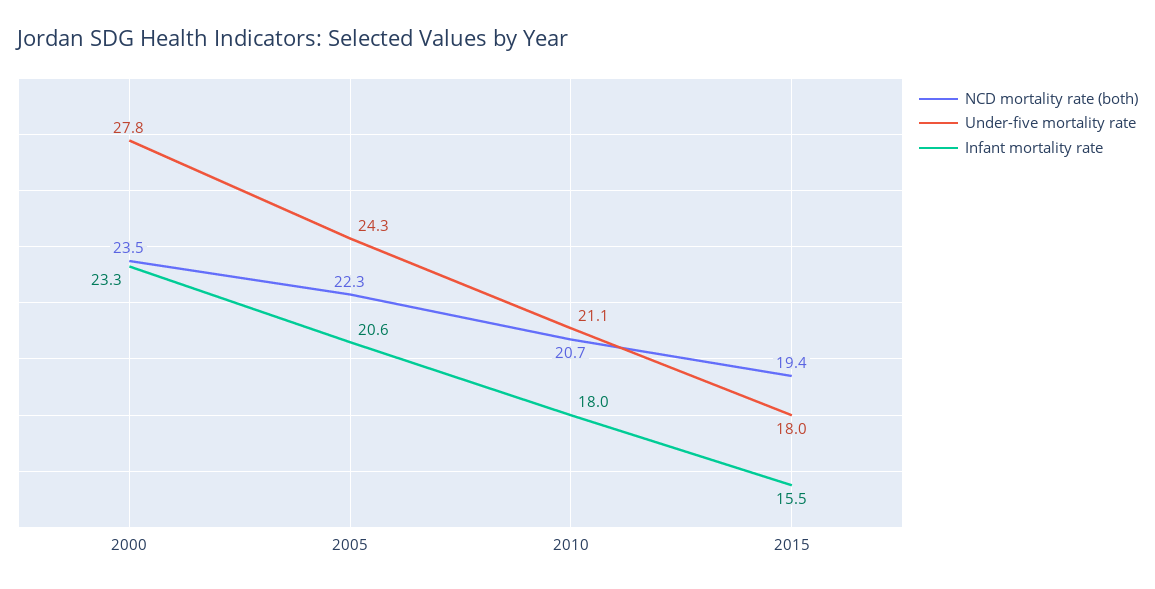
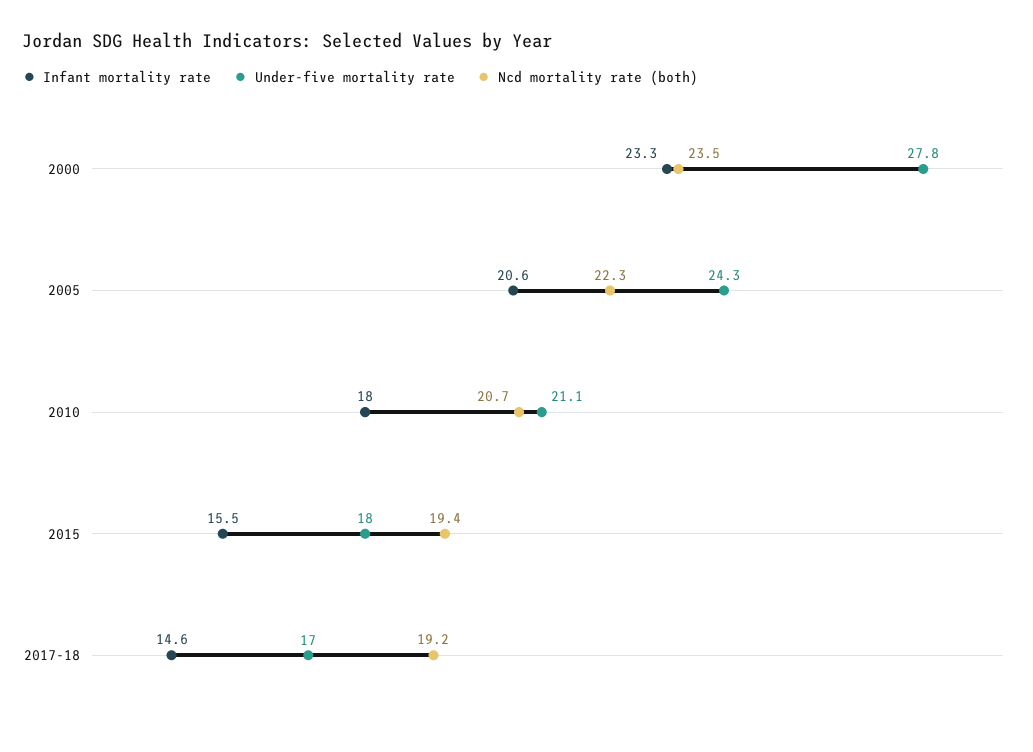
Infant mortality rate, 2017-18: none -> 14.6
Under-five mortality rate, 2017-18: none -> 17
NCD mortality rate (both), 2017-18: none -> 19.2

